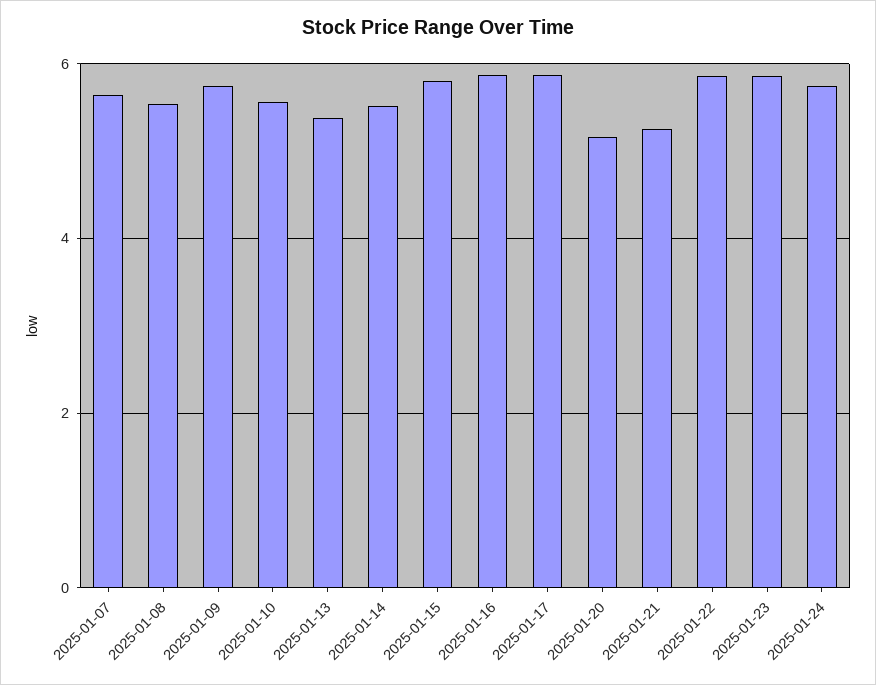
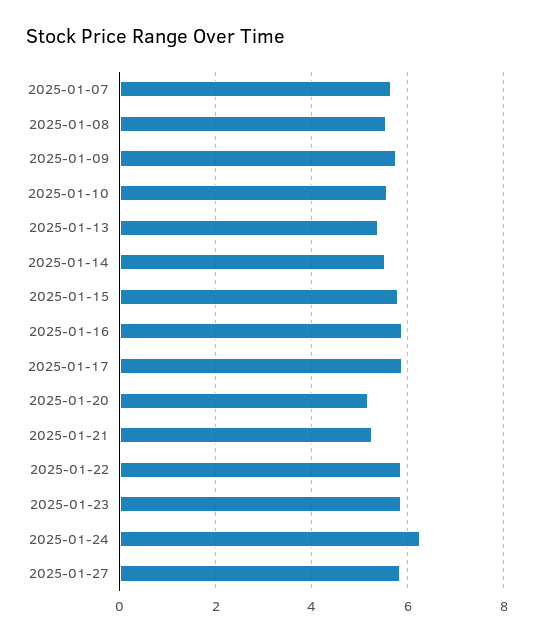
2025-01-24: 5.8 -> 6.2
2025-01-27: none -> 5.8

